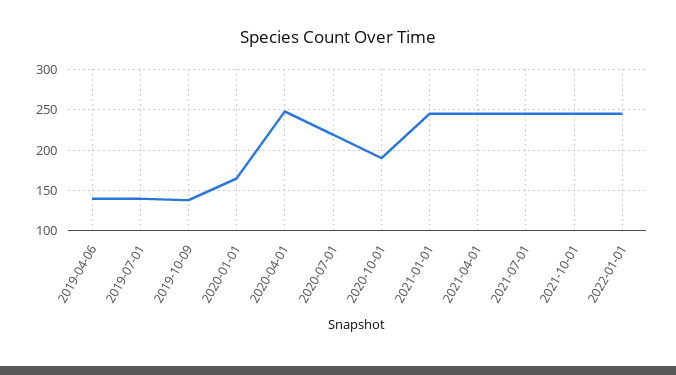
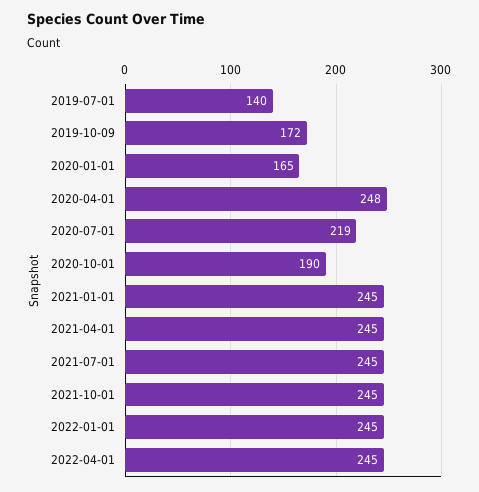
2019-04-06: 140 -> none
2019-10-09: 140 -> 172
2022-04-01: none -> 245

